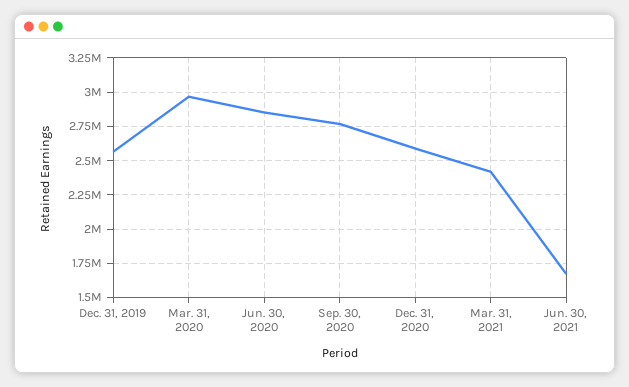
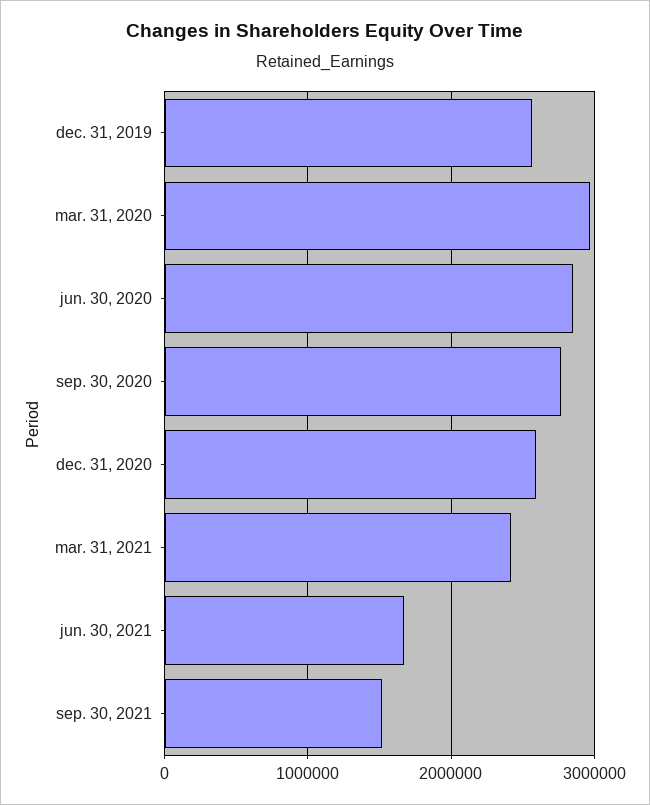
sep. 30, 2021: none -> 1500000

